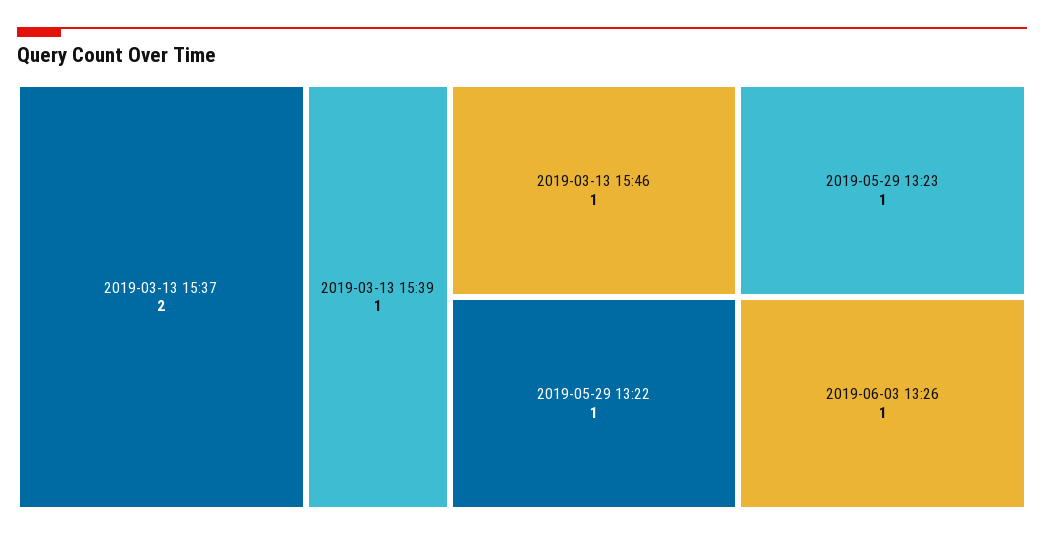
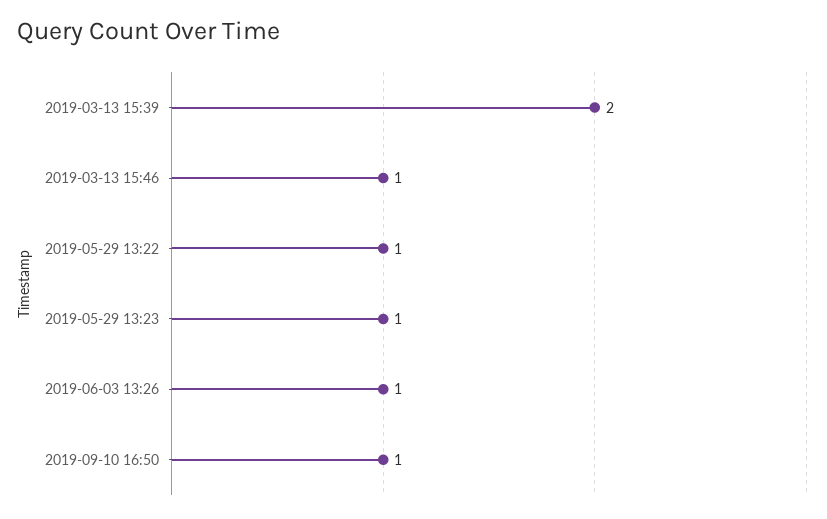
2019-03-13 15:37: 2 -> none
2019-03-13 15:39: 1 -> 2
2019-09-10 16:50: none -> 1

